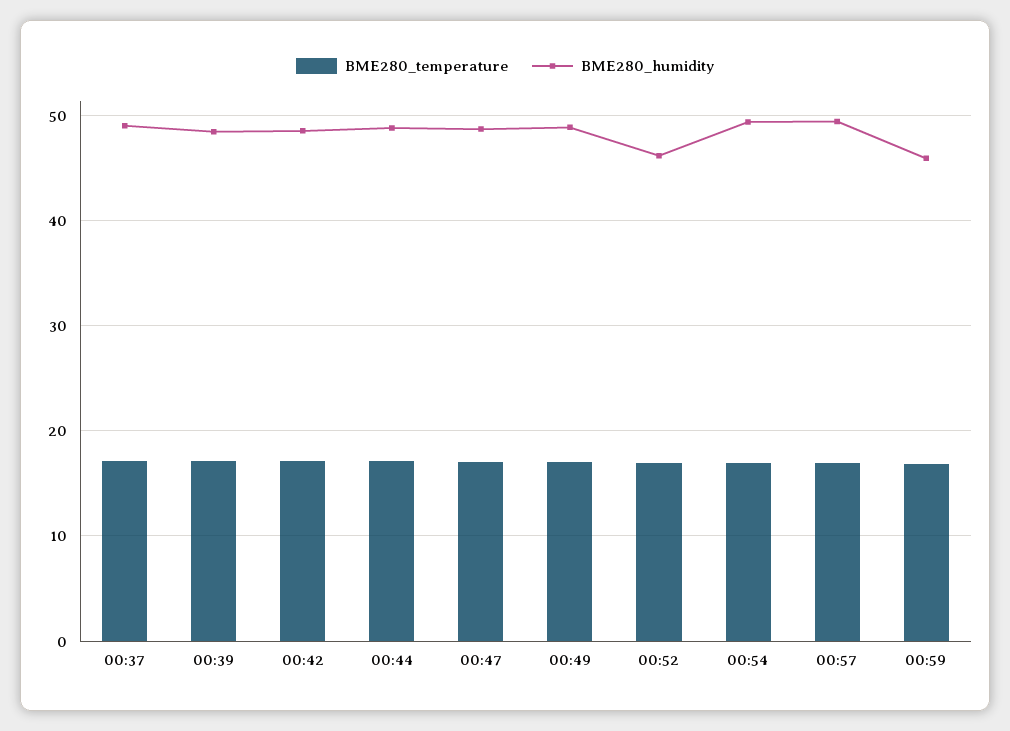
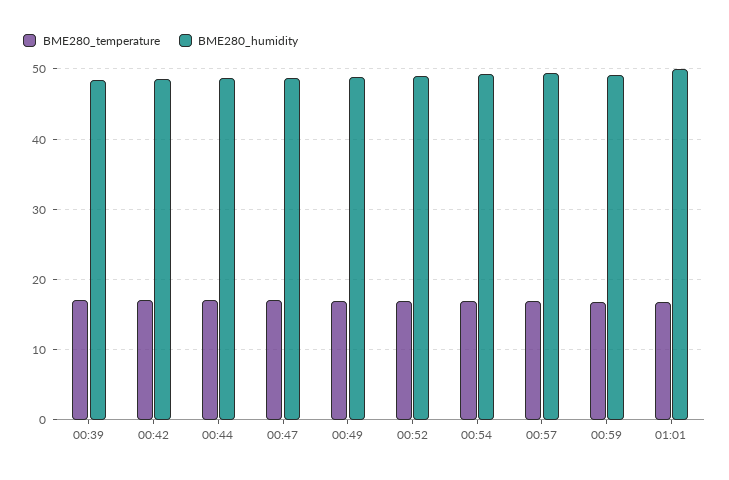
BME280_temperature, 00:37: 17 -> none
BME280_humidity, 00:37: 49 -> none
BME280_humidity, 00:52: 46 -> 49
BME280_humidity, 00:59: 46 -> 49
BME280_temperature, 01:01: none -> 17
BME280_humidity, 01:01: none -> 50

